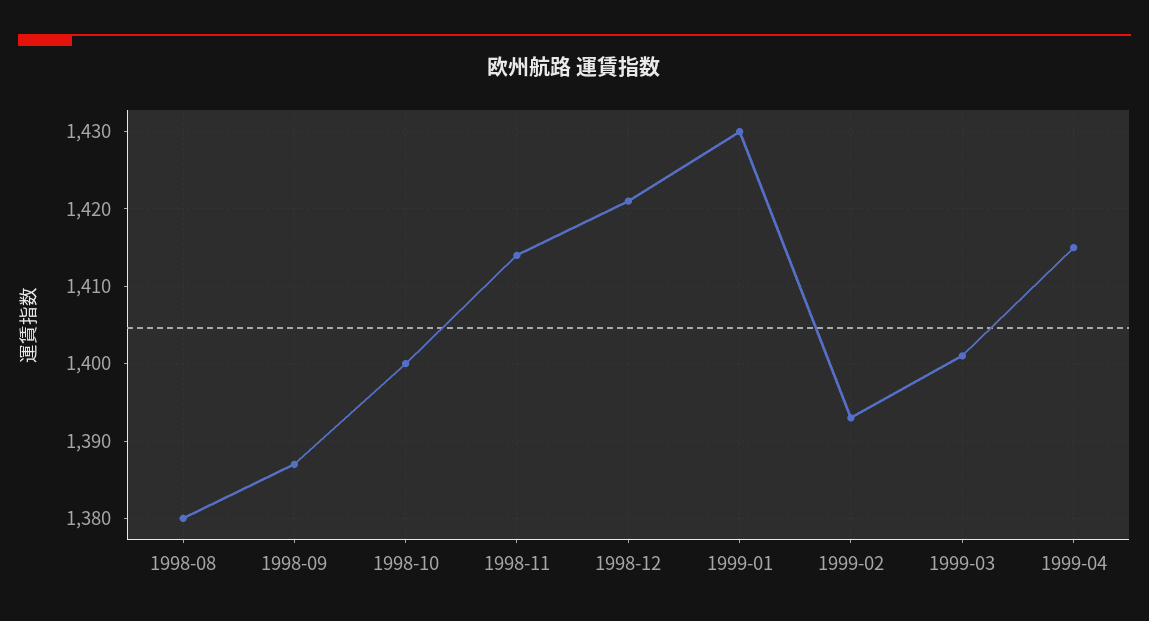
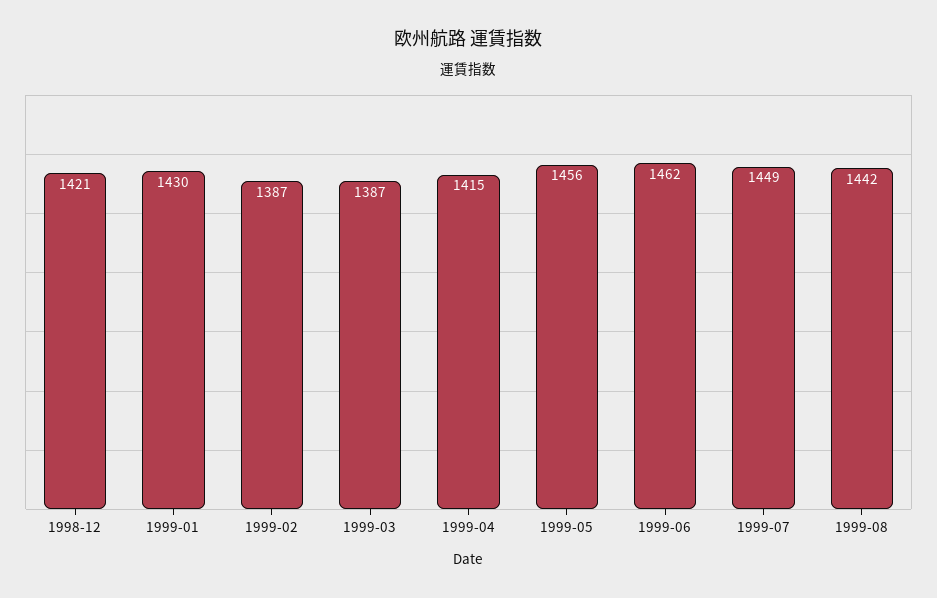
1998-08: 1380 -> none
1998-09: 1387 -> none
1998-10: 1400 -> none
1998-11: 1414 -> none
1999-02: 1393 -> 1387
1999-03: 1401 -> 1387
1999-05: none -> 1456
1999-06: none -> 1462
1999-07: none -> 1449
1999-08: none -> 1442

